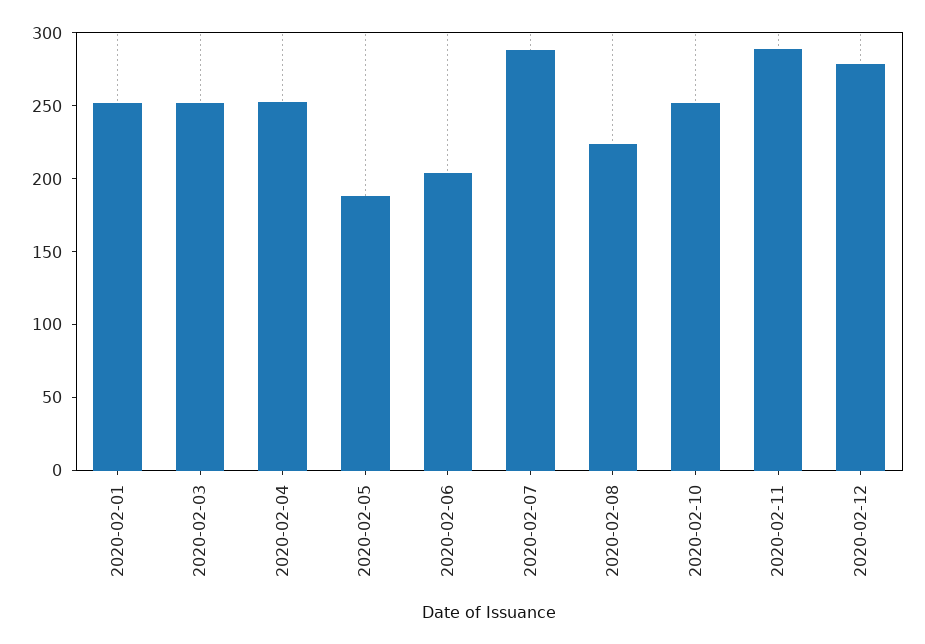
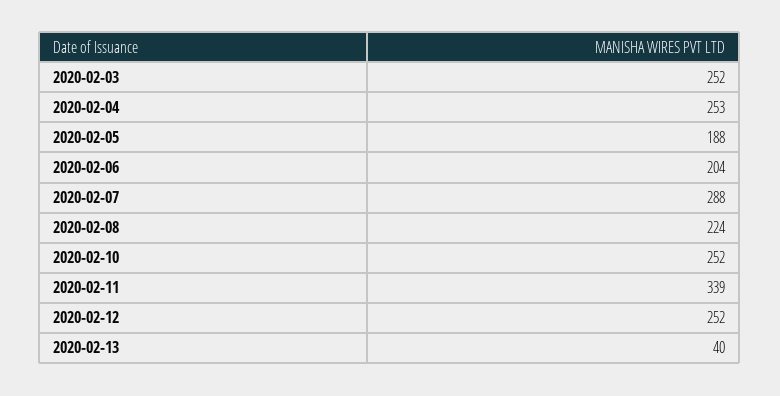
2020-02-01: 250 -> none
2020-02-11: 290 -> 339
2020-02-12: 280 -> 252
2020-02-13: none -> 40

